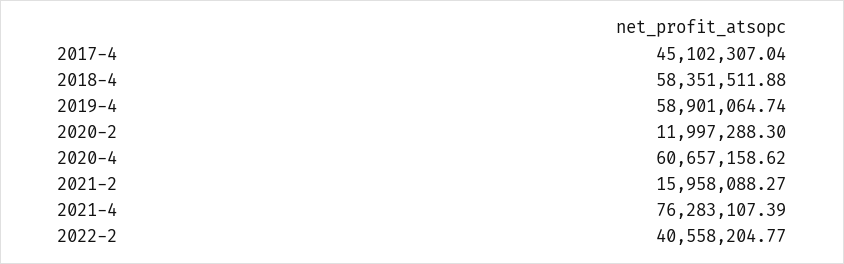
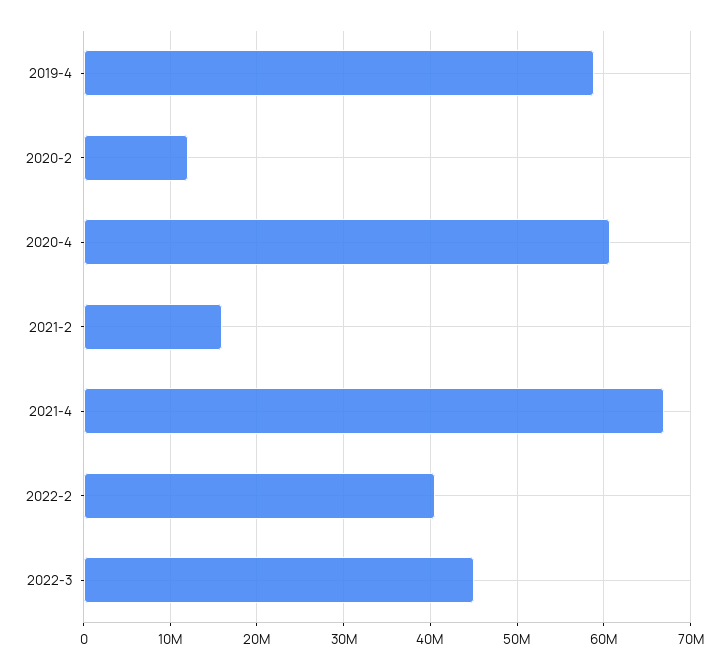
2017-4: 45102307.04 -> none
2018-4: 58351511.88 -> none
2021-4: 76283107.39 -> 67000000
2022-3: none -> 45000000

